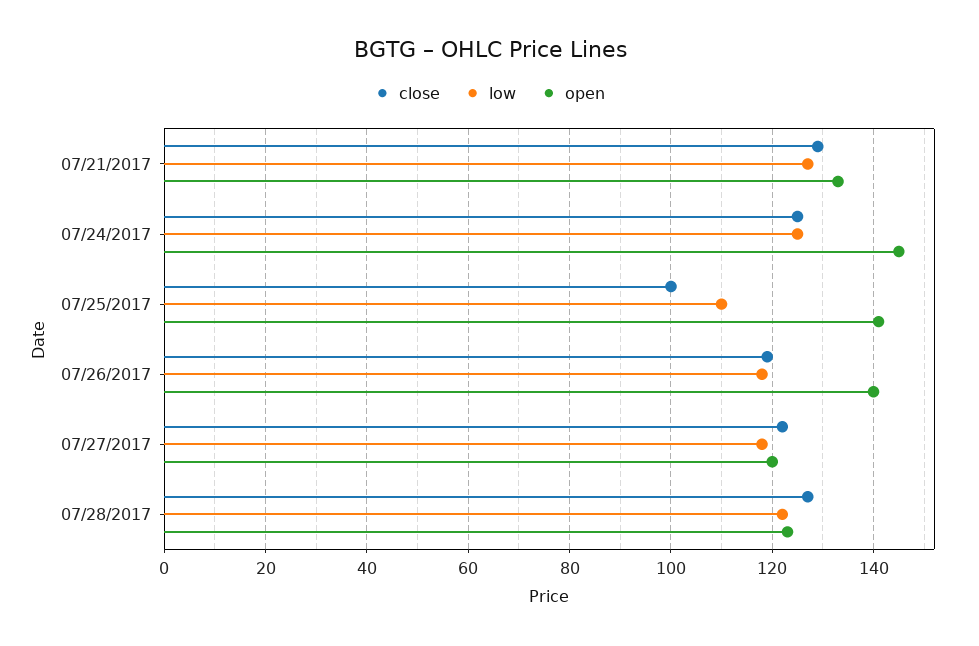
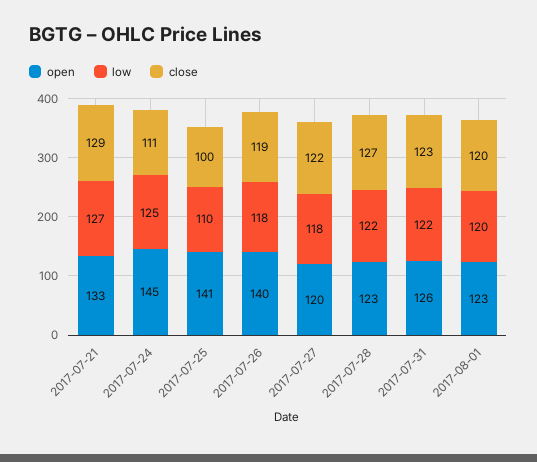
close, 07/24/2017: 125 -> 111
open, 2017-07-31: none -> 126
low, 2017-07-31: none -> 122
close, 2017-07-31: none -> 123
open, 2017-08-01: none -> 123
low, 2017-08-01: none -> 120
close, 2017-08-01: none -> 120

